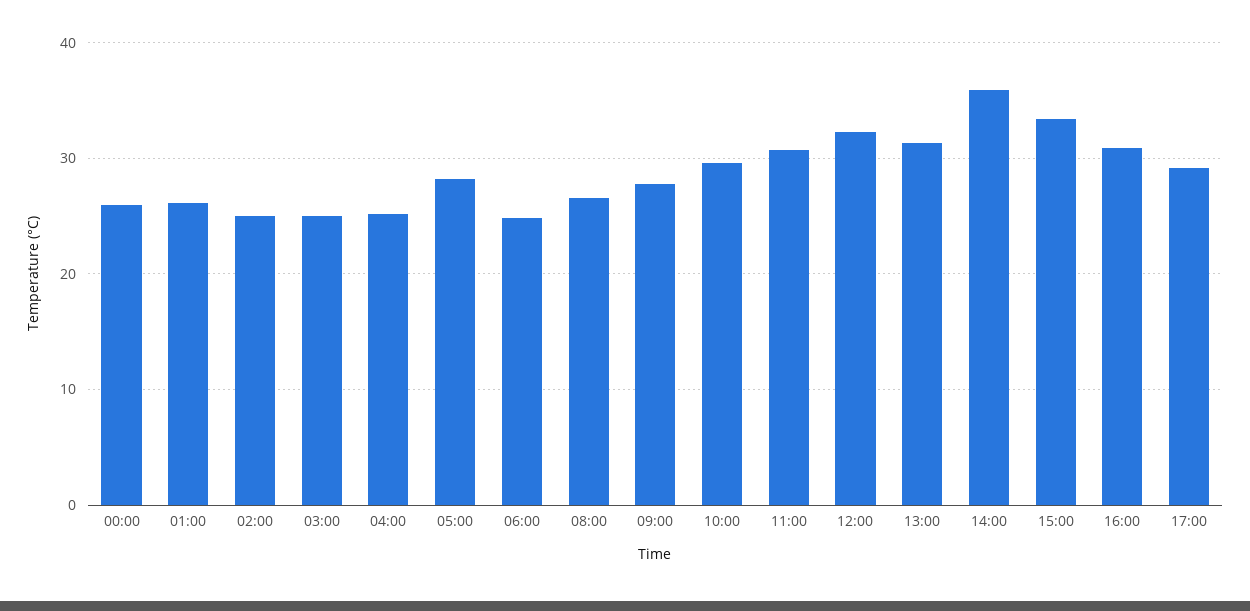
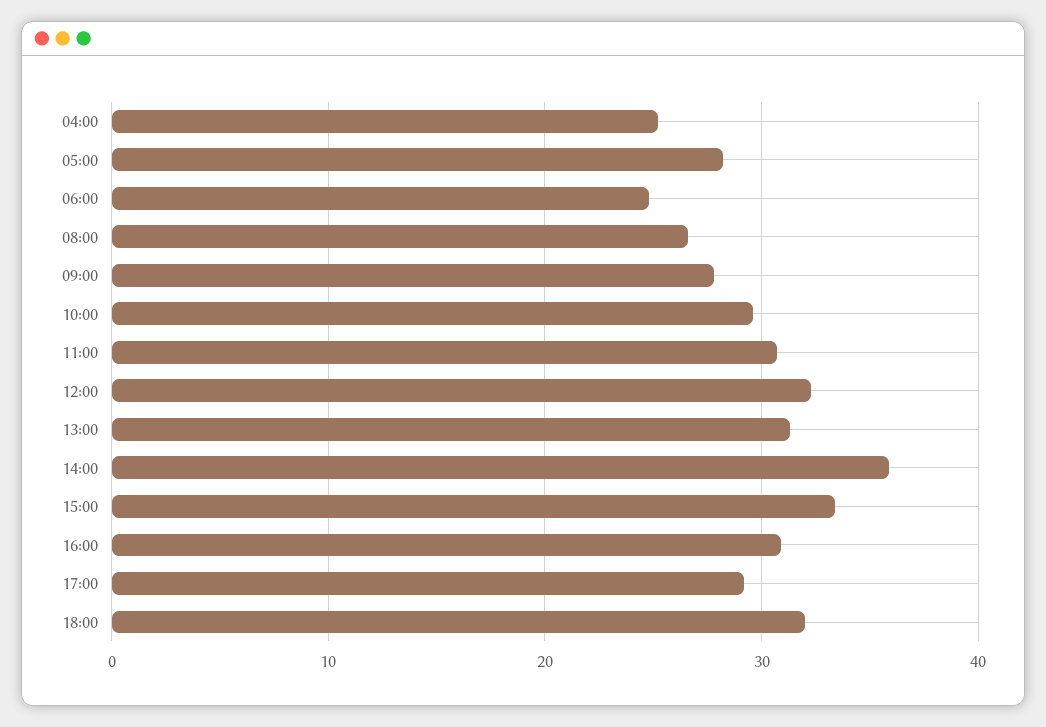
00:00: 26 -> none
01:00: 26 -> none
02:00: 25 -> none
03:00: 25 -> none
18:00: none -> 32

